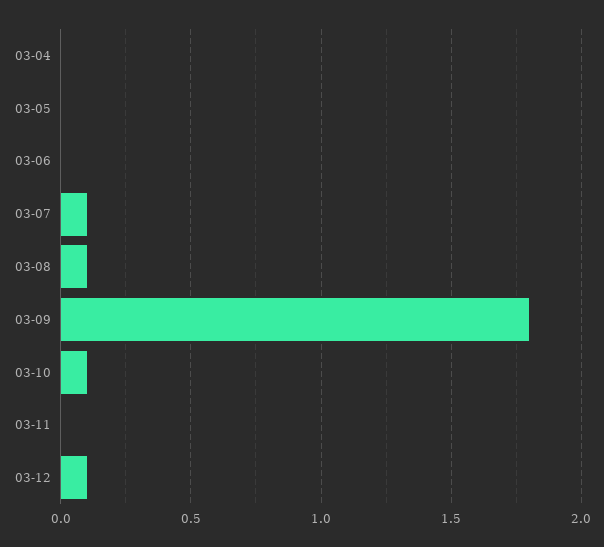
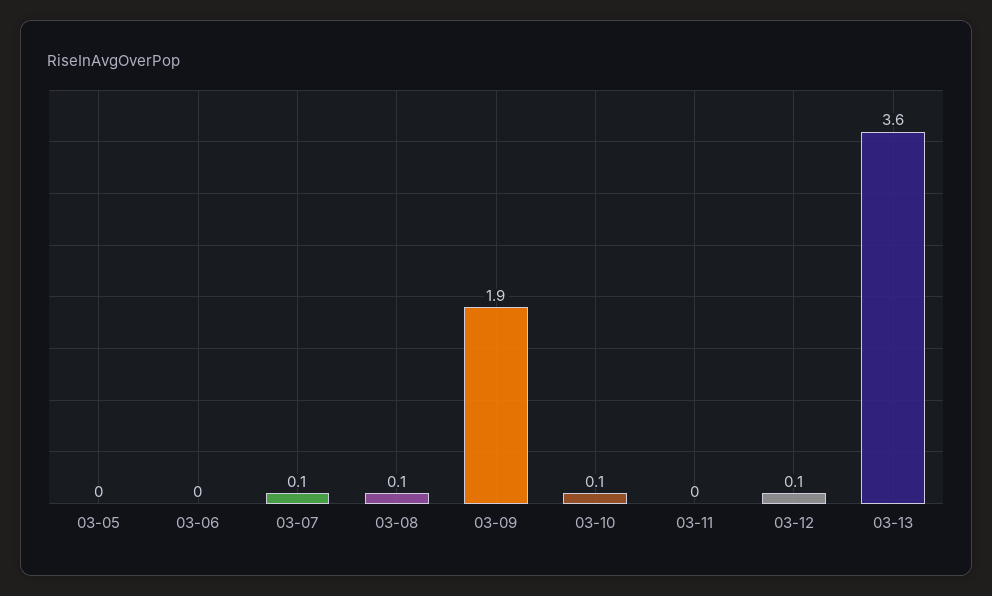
03-04: 0 -> none
03-09: 1.8 -> 1.9
03-13: none -> 3.6

